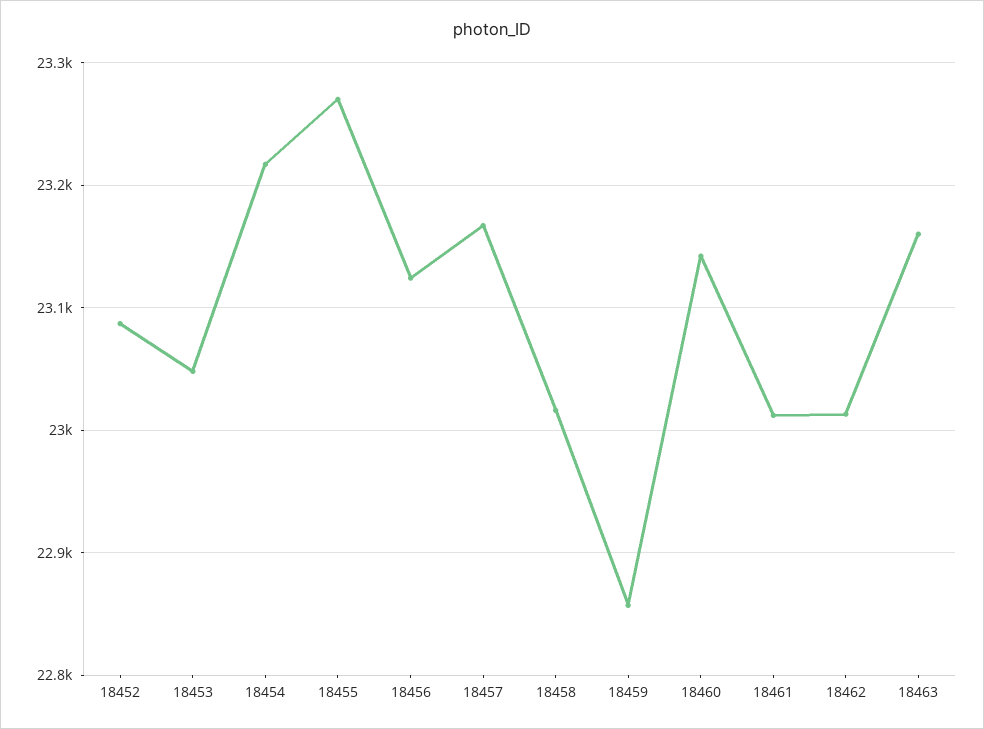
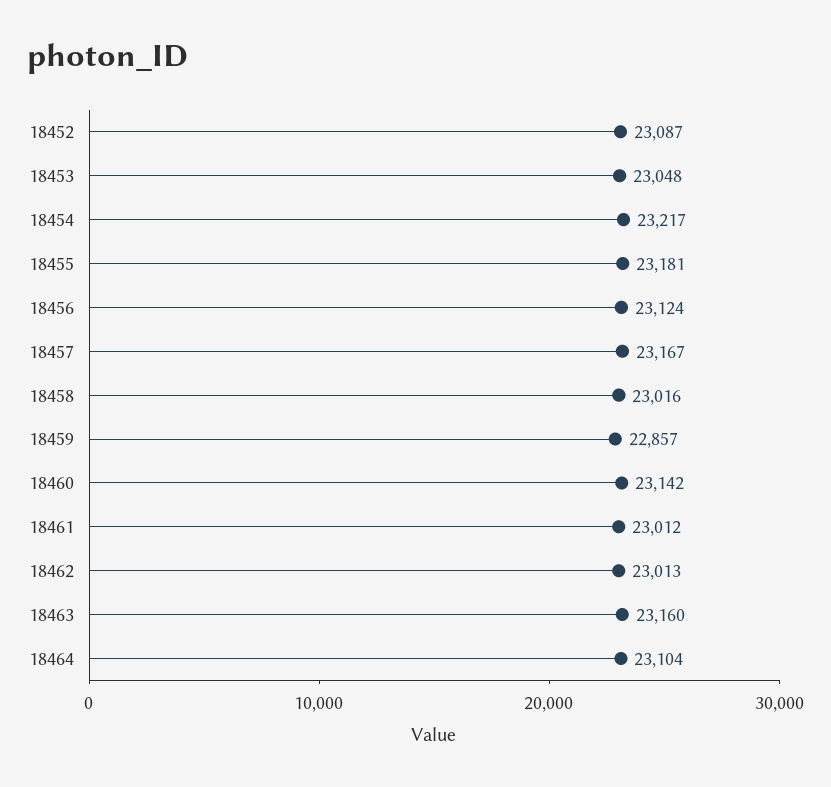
18455: 23270 -> 23181
18464: none -> 23104

